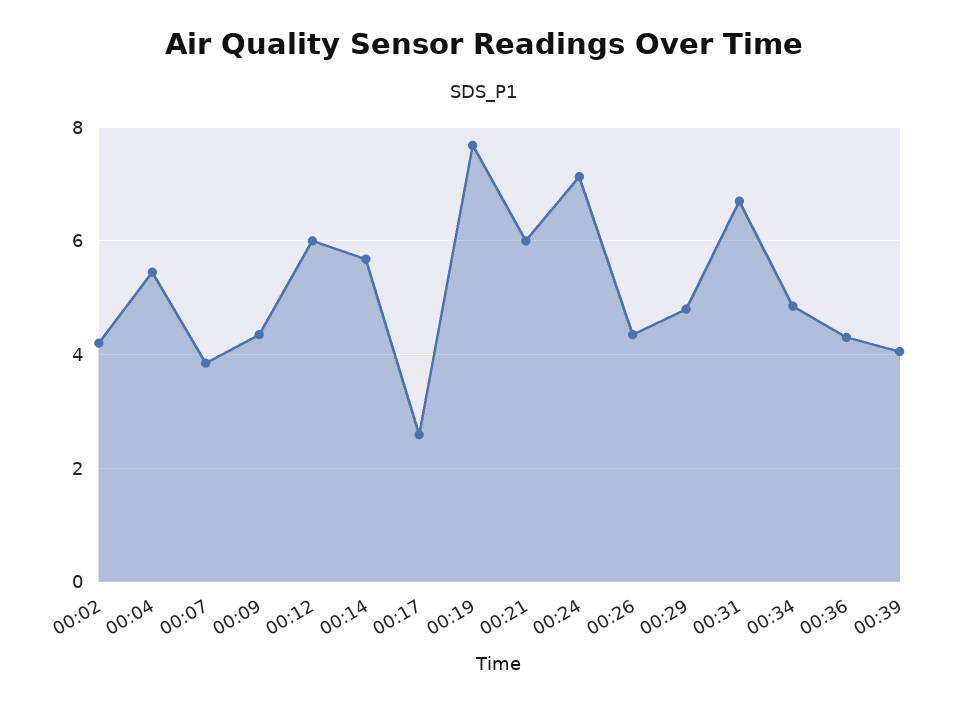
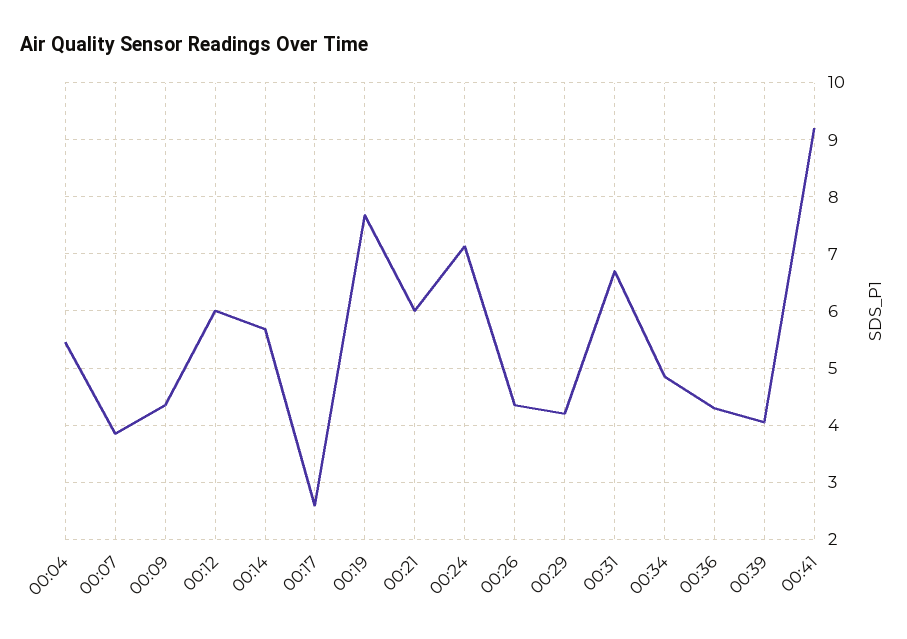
00:02: 4.2 -> none
00:29: 4.8 -> 4.2
00:41: none -> 9.2

